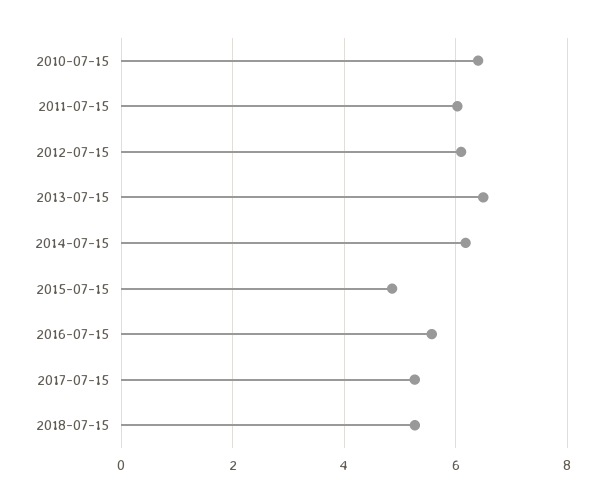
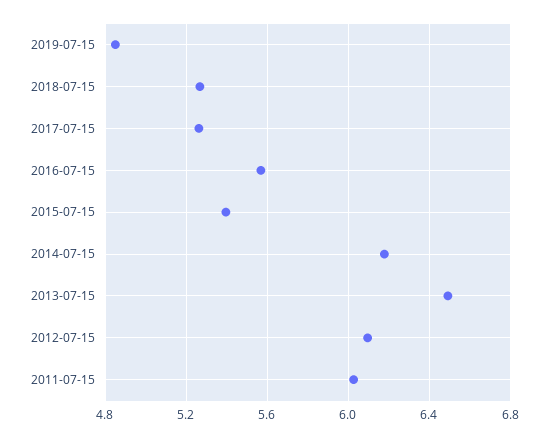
2010-07-15: 6.4 -> none
2015-07-15: 4.8 -> 5.4
2019-07-15: none -> 4.85

